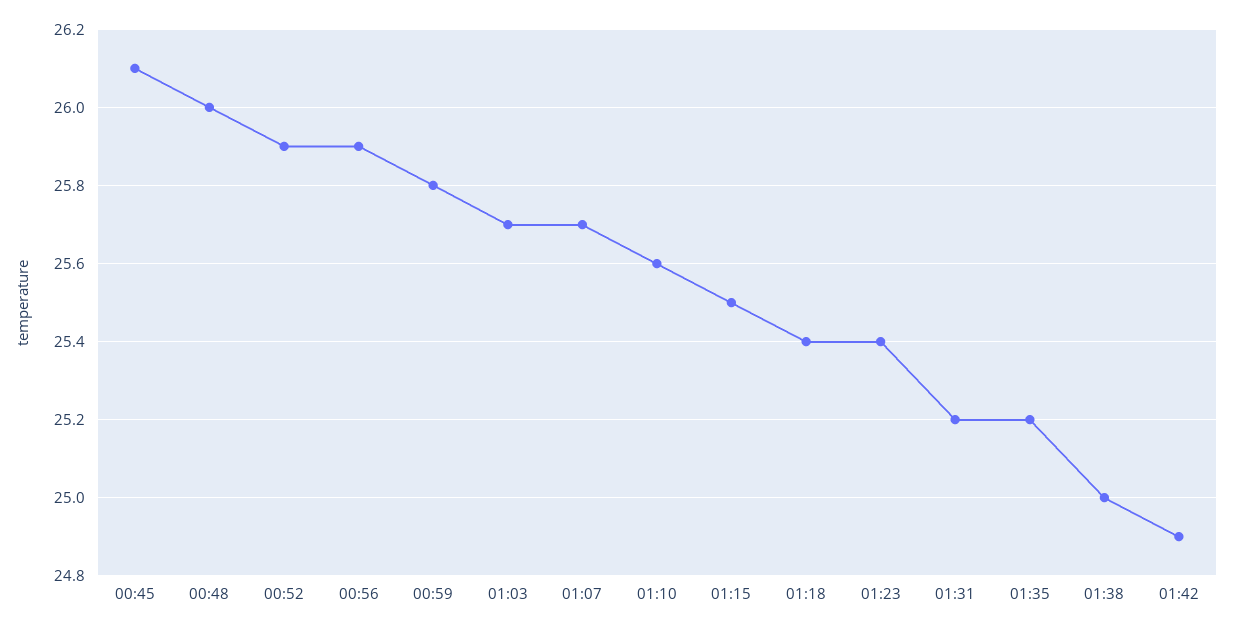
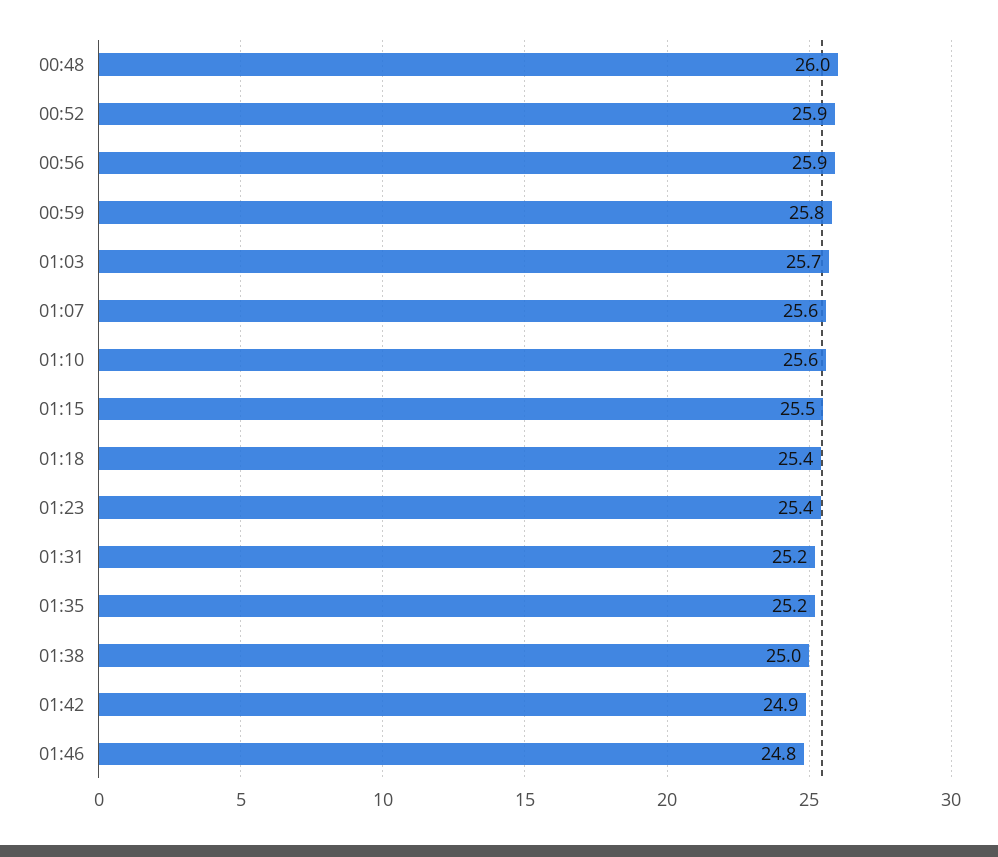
00:45: 26.1 -> none
01:07: 25.7 -> 25.6
01:46: none -> 24.8

